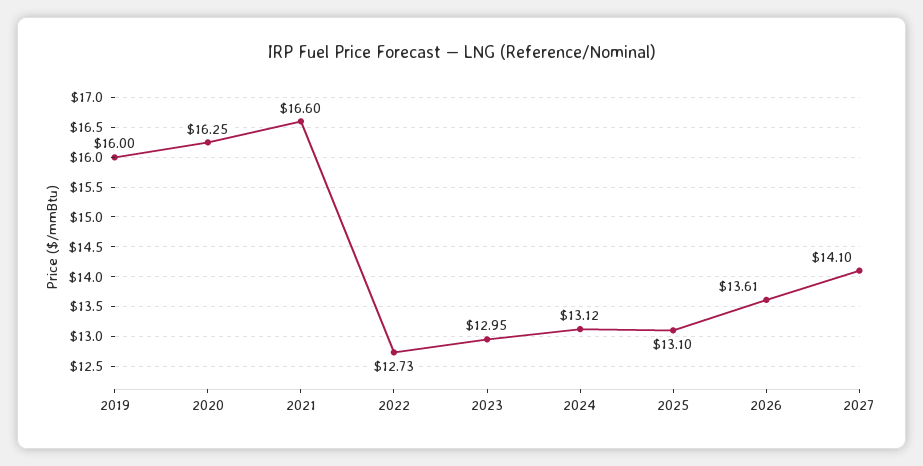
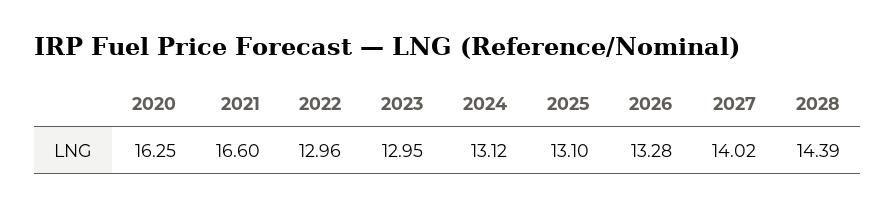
2019: 16 -> none
2022: 12.73 -> 12.96
2026: 13.61 -> 13.28
2027: 14.1 -> 14.02
2028: none -> 14.39

